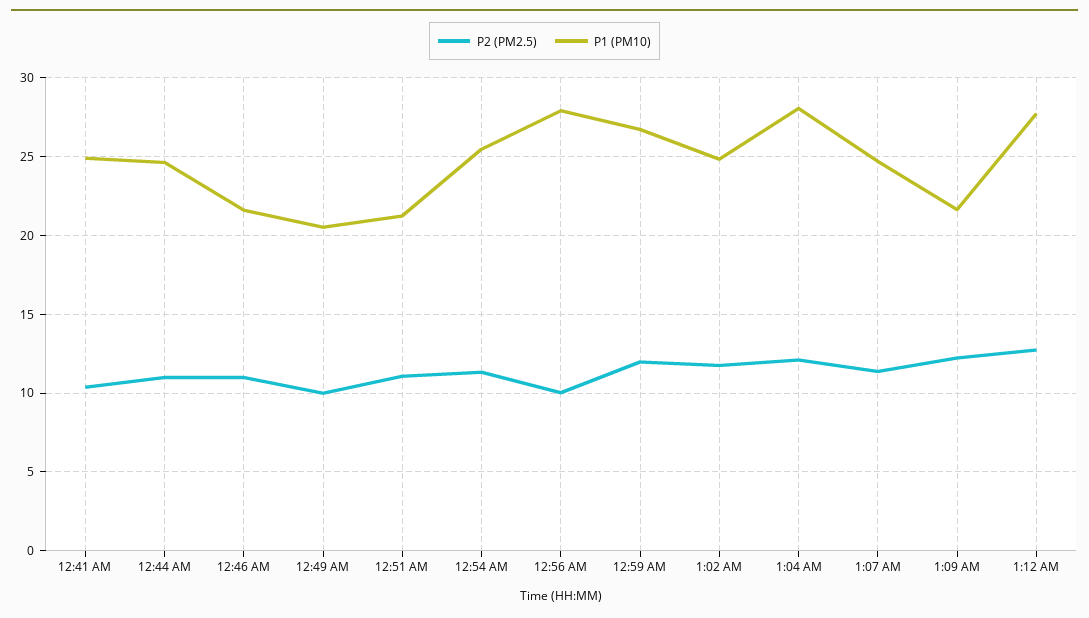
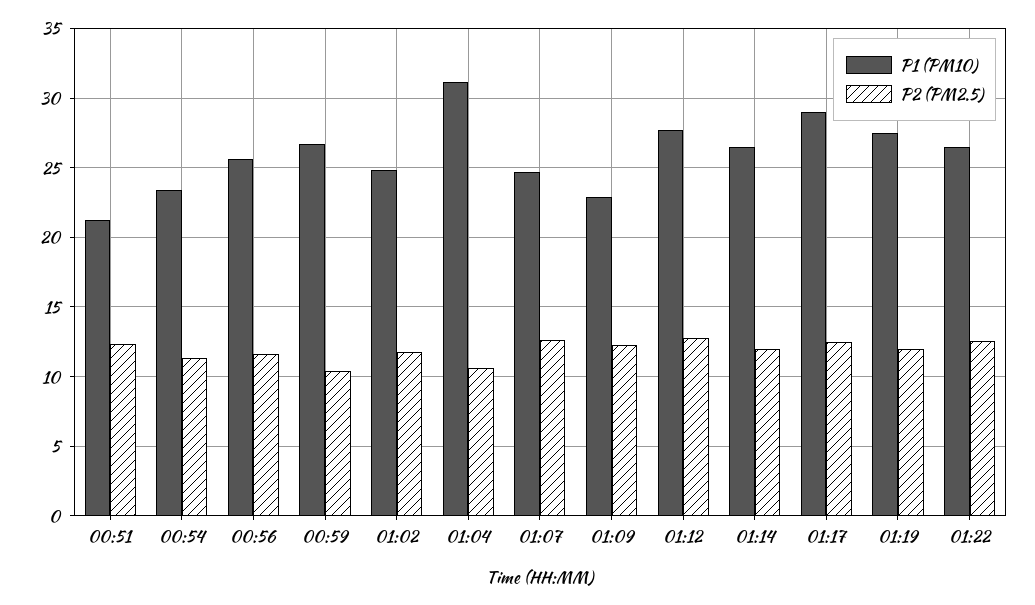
P2 (PM2.5), 12:41 AM: 10.5 -> none
P1 (PM10), 12:41 AM: 25 -> none
P2 (PM2.5), 12:44 AM: 11 -> none
P1 (PM10), 12:44 AM: 24.5 -> none
P2 (PM2.5), 12:46 AM: 11 -> none
P1 (PM10), 12:46 AM: 21.5 -> none
P2 (PM2.5), 12:49 AM: 10 -> none
P1 (PM10), 12:49 AM: 20.5 -> none
P2 (PM2.5), 12:51 AM: 11 -> 12.5
P1 (PM10), 12:54 AM: 25.5 -> 23.5
P2 (PM2.5), 12:56 AM: 10 -> 11.5
P1 (PM10), 12:56 AM: 28 -> 25.5
P2 (PM2.5), 12:59 AM: 12 -> 10.5
P2 (PM2.5), 1:04 AM: 12 -> 10.5
P1 (PM10), 1:04 AM: 28 -> 31
P2 (PM2.5), 1:07 AM: 11.5 -> 12.5
P1 (PM10), 1:09 AM: 21.5 -> 23
P1 (PM10), 01:14: none -> 26.5
P2 (PM2.5), 01:14: none -> 12
P1 (PM10), 01:17: none -> 29
P2 (PM2.5), 01:17: none -> 12.5
P1 (PM10), 01:19: none -> 27.5
P2 (PM2.5), 01:19: none -> 12
P1 (PM10), 01:22: none -> 26.5
P2 (PM2.5), 01:22: none -> 12.5

